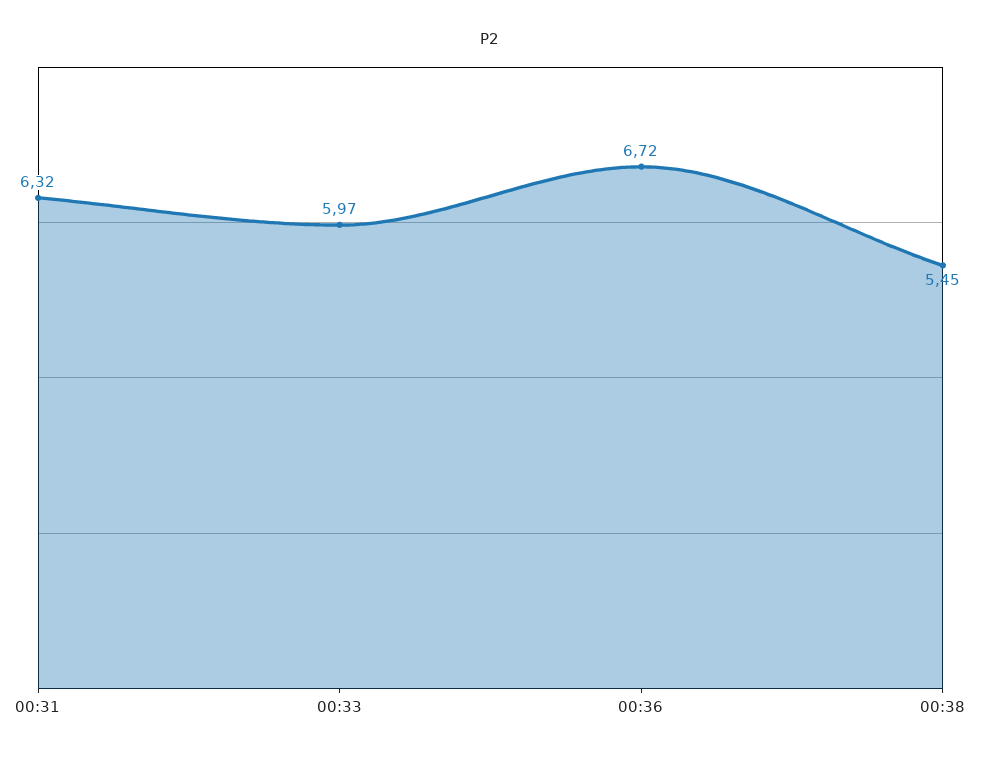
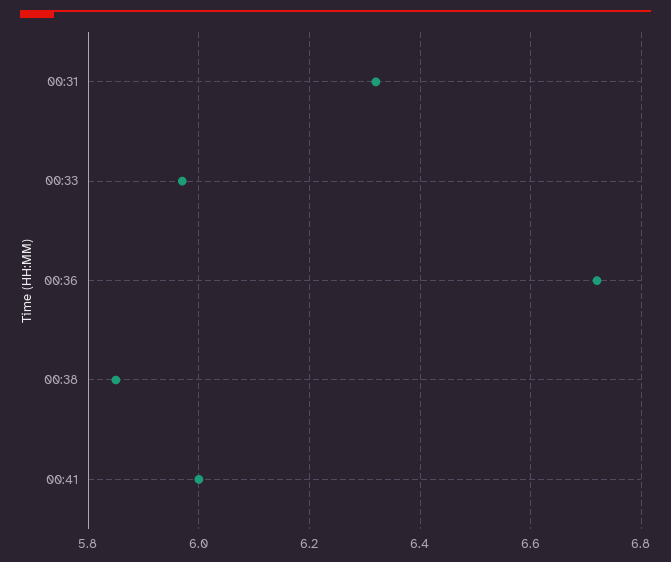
00:38: 5.45 -> 5.85
00:41: none -> 6

